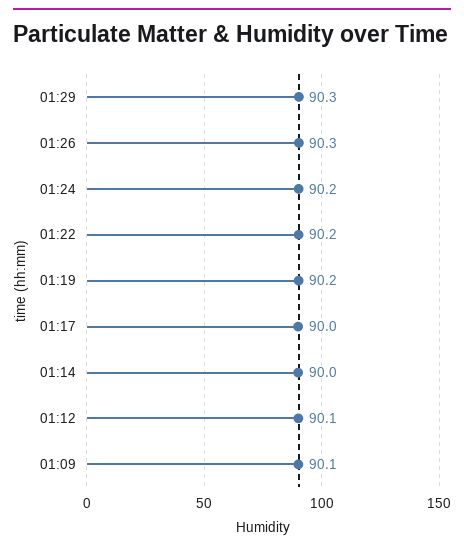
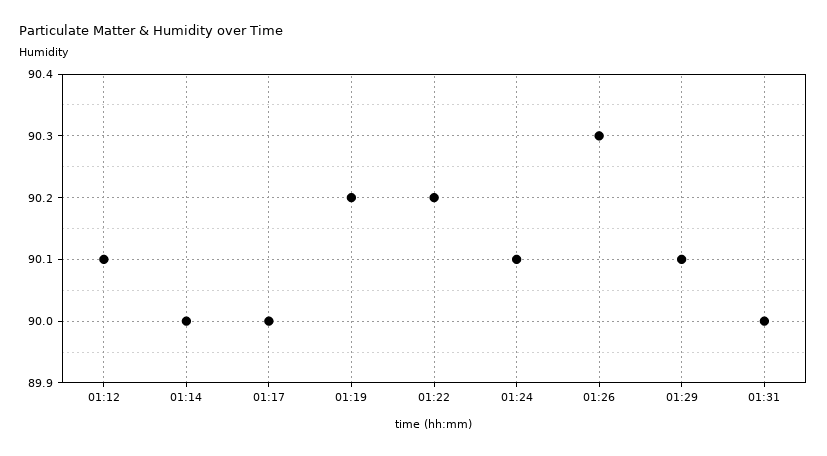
01:29: 90.3 -> 90.1
01:24: 90.2 -> 90.1
01:09: 90.1 -> none
01:31: none -> 90

